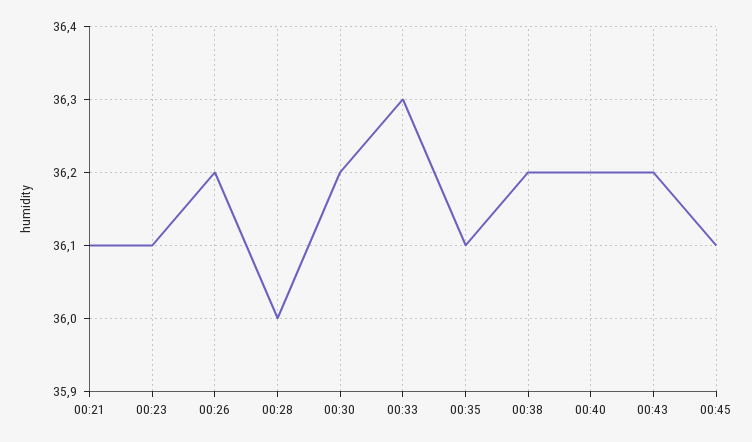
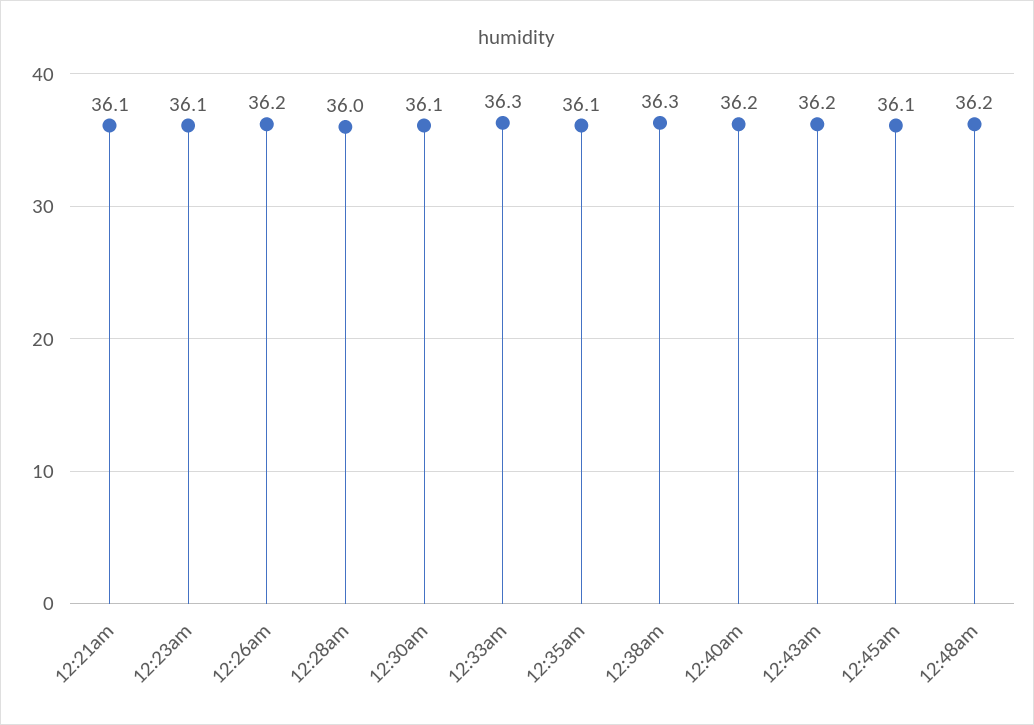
00:30: 36.2 -> 36.1
00:38: 36.2 -> 36.3
12:48am: none -> 36.2

